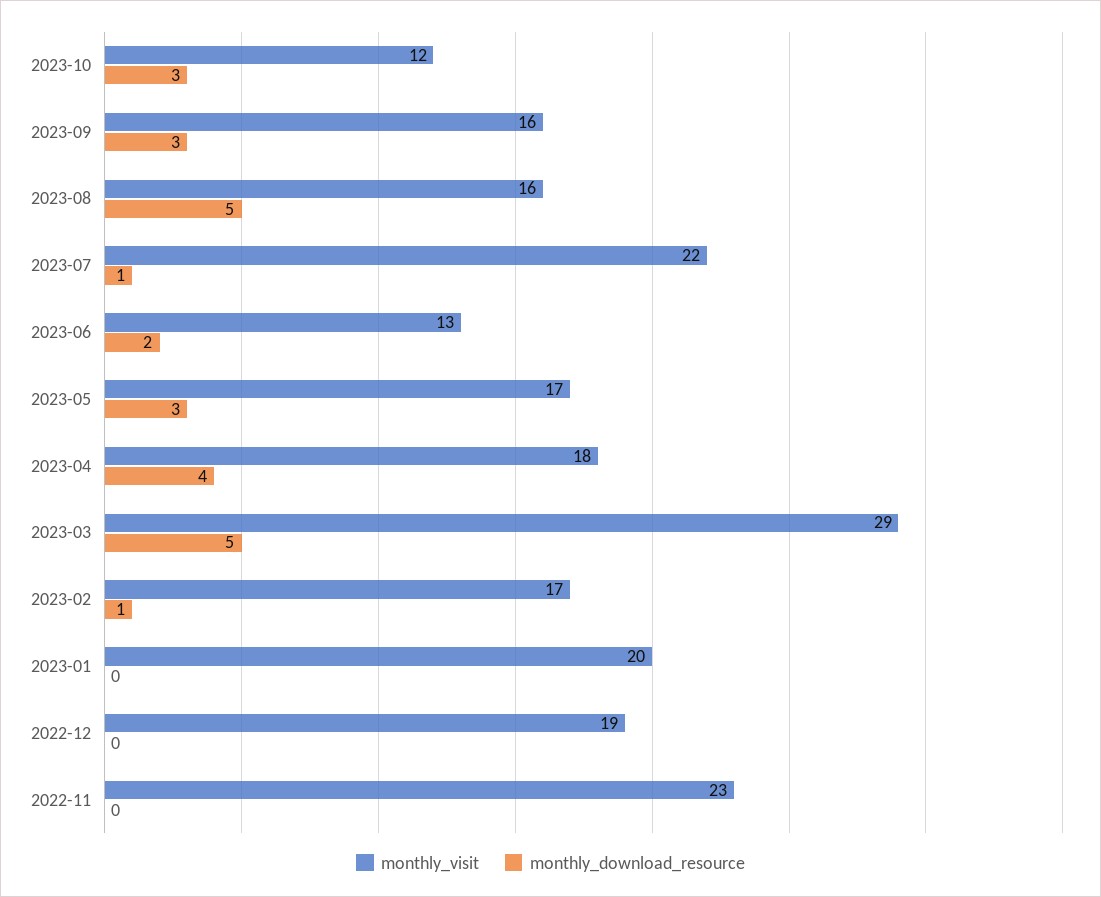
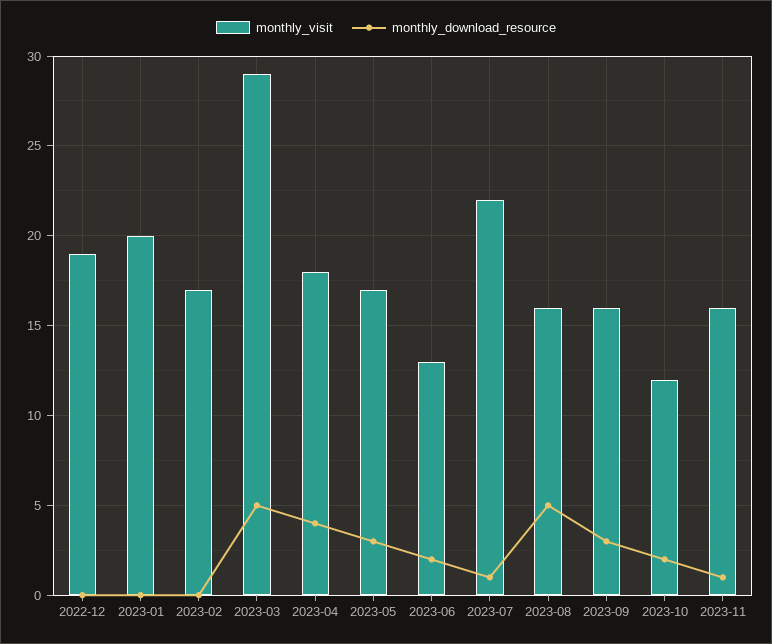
monthly_download_resource, 2023-10: 3 -> 2
monthly_download_resource, 2023-02: 1 -> 0
monthly_visit, 2022-11: 23 -> none
monthly_download_resource, 2022-11: 0 -> none
monthly_visit, 2023-11: none -> 16
monthly_download_resource, 2023-11: none -> 1

